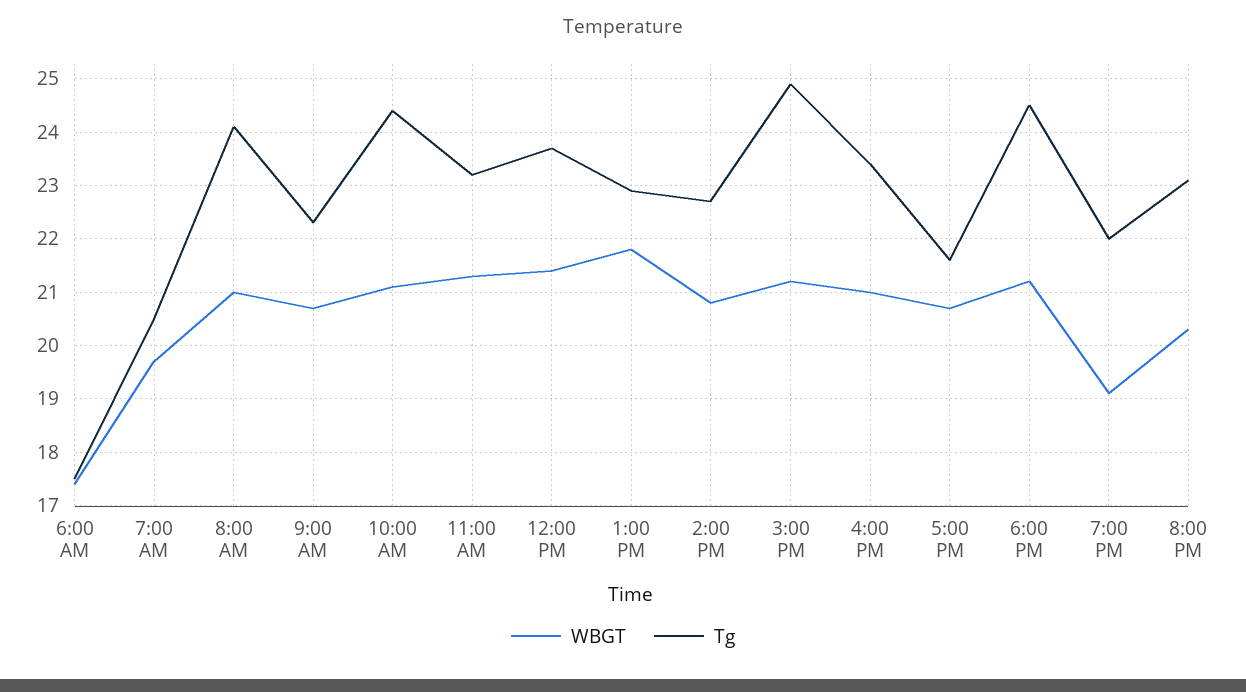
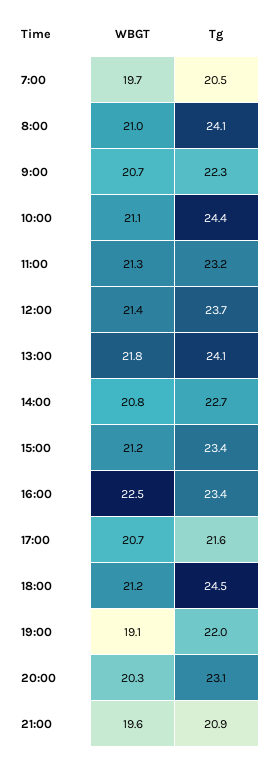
WBGT, 6:00 AM: 17.5 -> none
Tg, 6:00 AM: 17.5 -> none
Tg, 1:00 PM: 23 -> 24.1
Tg, 3:00 PM: 25 -> 23.4
WBGT, 4:00 PM: 21 -> 22.5
WBGT, 21:00: none -> 19.6
Tg, 21:00: none -> 20.9

